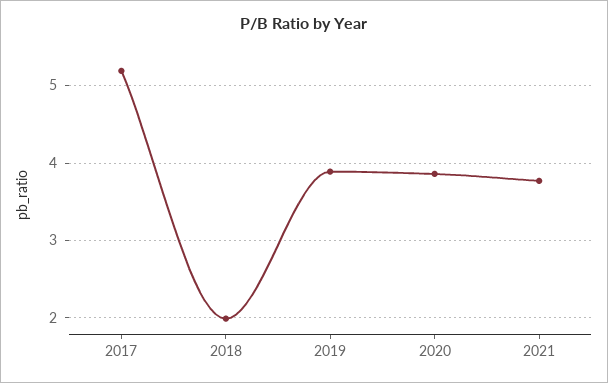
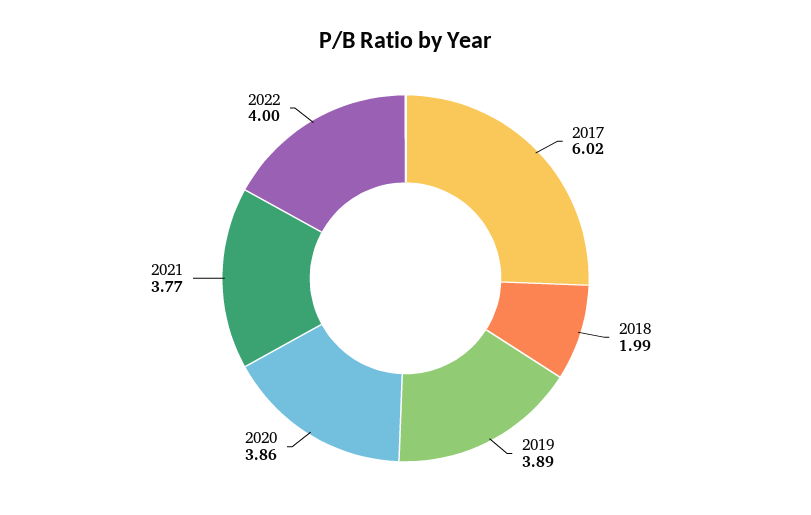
2017: 5.2 -> 6.02
2022: none -> 4

